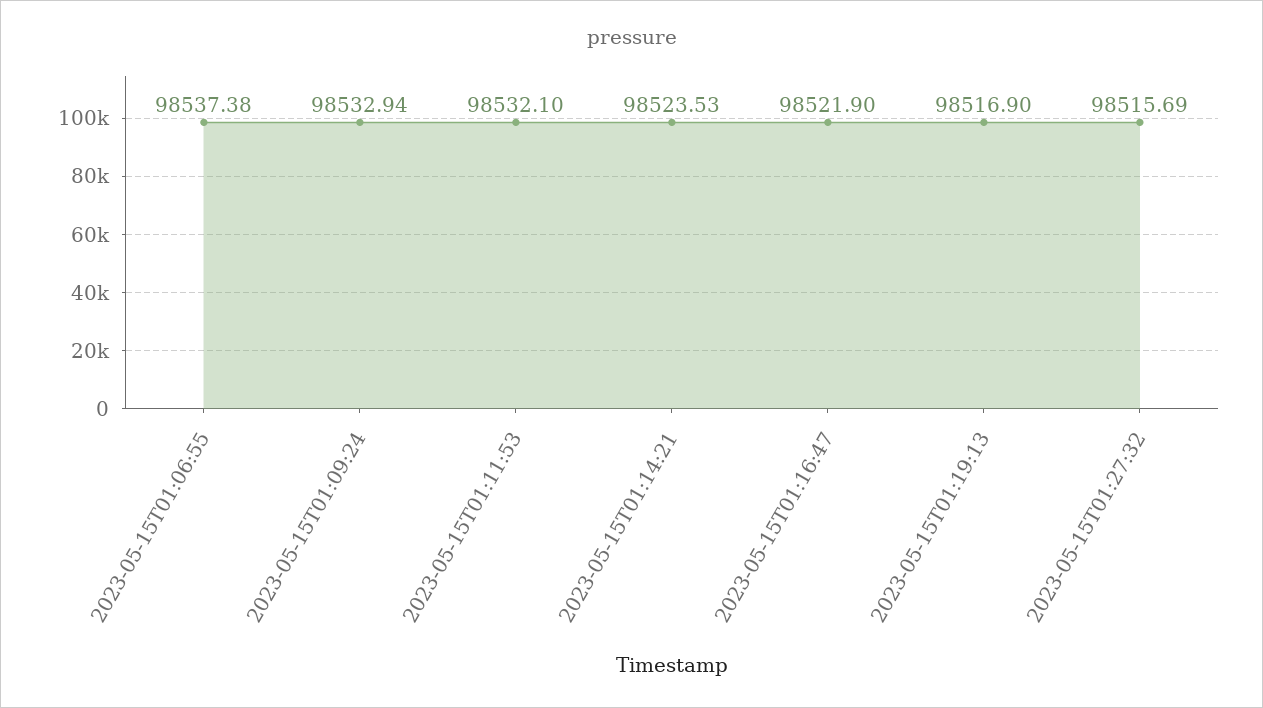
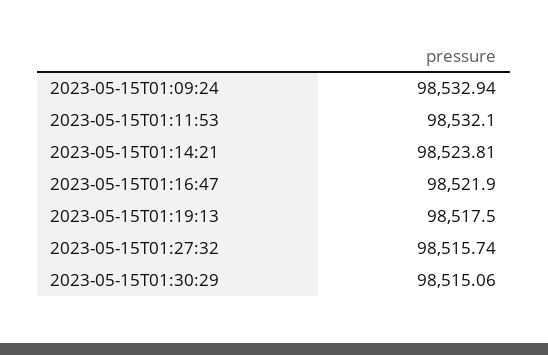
2023-05-15T01:06:55: 98537.38 -> none
2023-05-15T01:14:21: 98523.53 -> 98523.81
2023-05-15T01:19:13: 98516.9 -> 98517.5
2023-05-15T01:27:32: 98515.69 -> 98515.74
2023-05-15T01:30:29: none -> 98515.06

